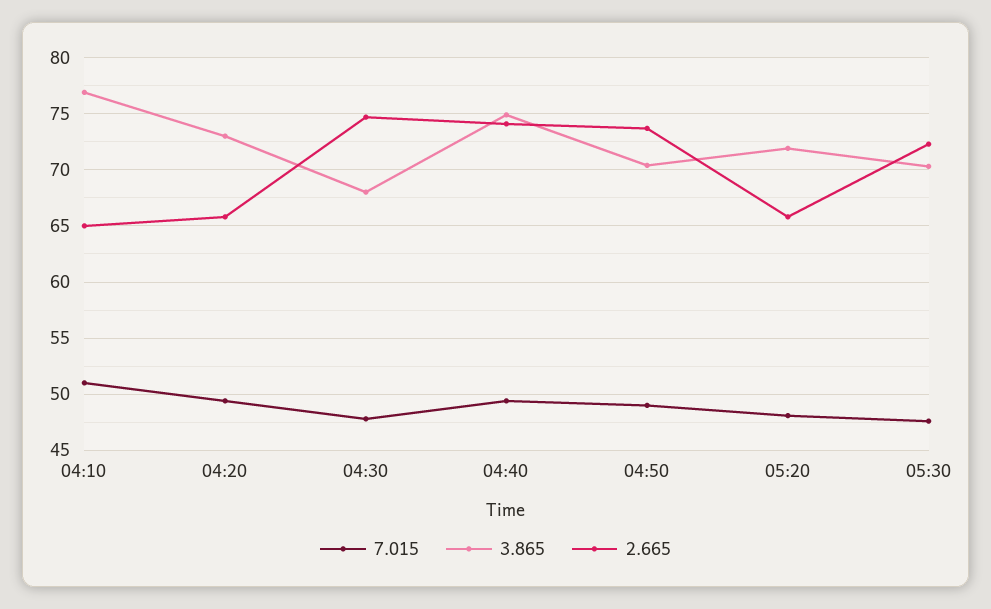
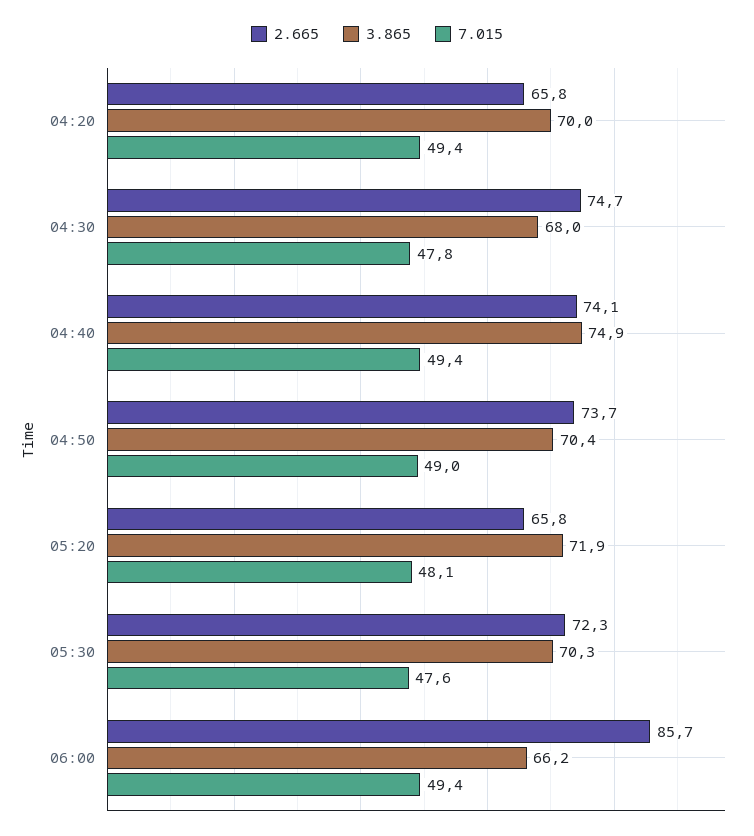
7.015, 04:10: 51 -> none
3.865, 04:10: 77 -> none
2.665, 04:10: 65 -> none
3.865, 04:20: 73 -> 70
2.665, 06:00: none -> 85.7
3.865, 06:00: none -> 66.2
7.015, 06:00: none -> 49.4

